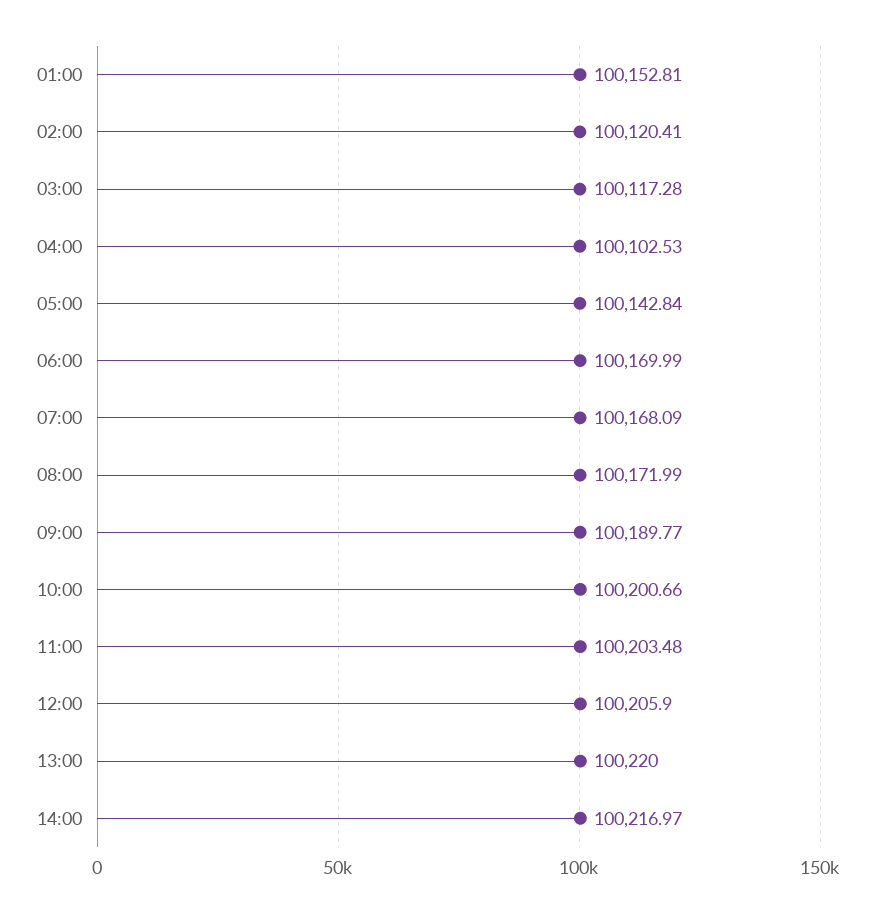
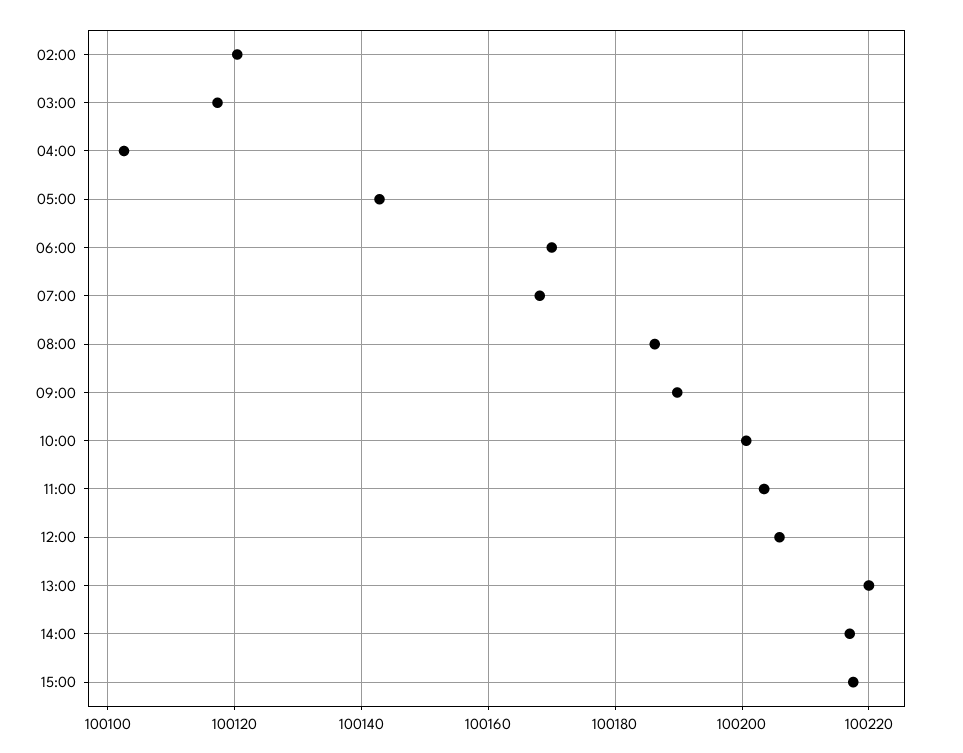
01:00: 100152.81 -> none
08:00: 100171.99 -> 100186
15:00: none -> 100218

